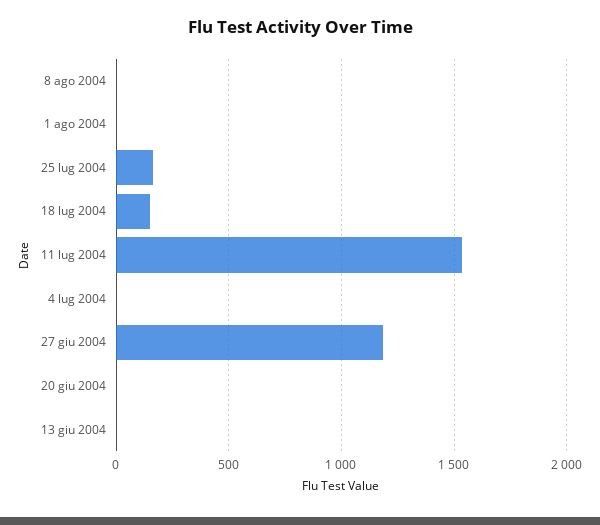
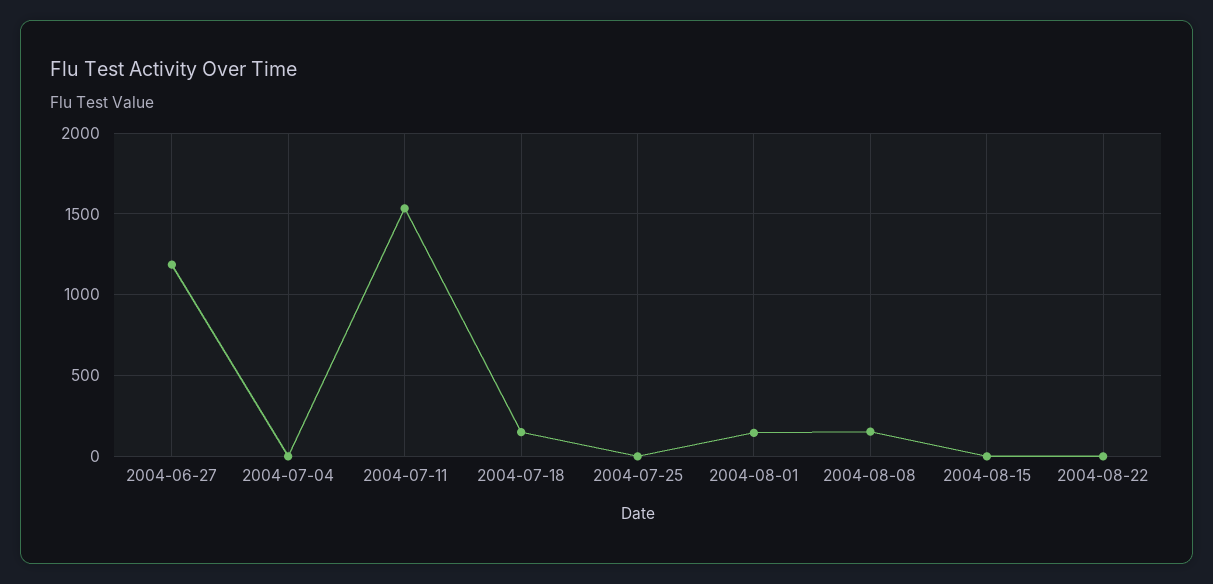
8 ago 2004: 0 -> 150
1 ago 2004: 0 -> 150
25 lug 2004: 150 -> 0
20 giu 2004: 0 -> none
13 giu 2004: 0 -> none
2004-08-15: none -> 0
2004-08-22: none -> 0

